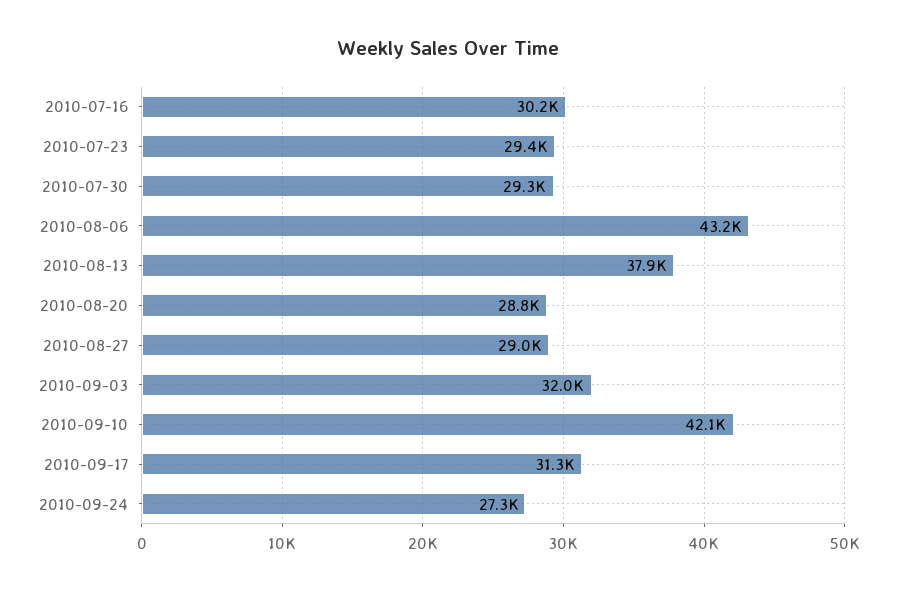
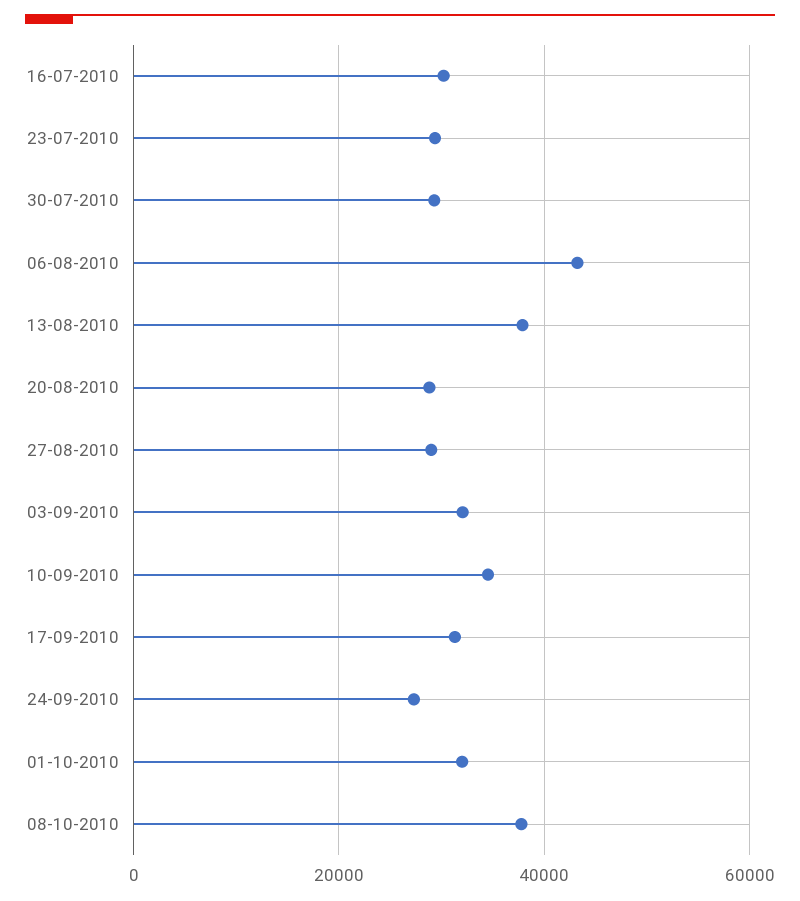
2010-09-10: 42100 -> 34000
01-10-2010: none -> 32000
08-10-2010: none -> 38000

